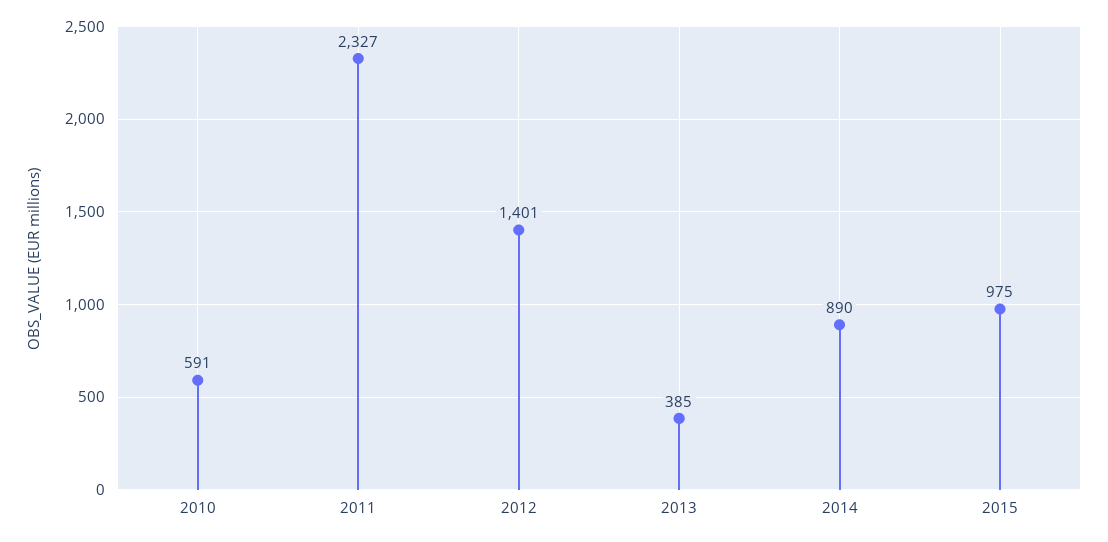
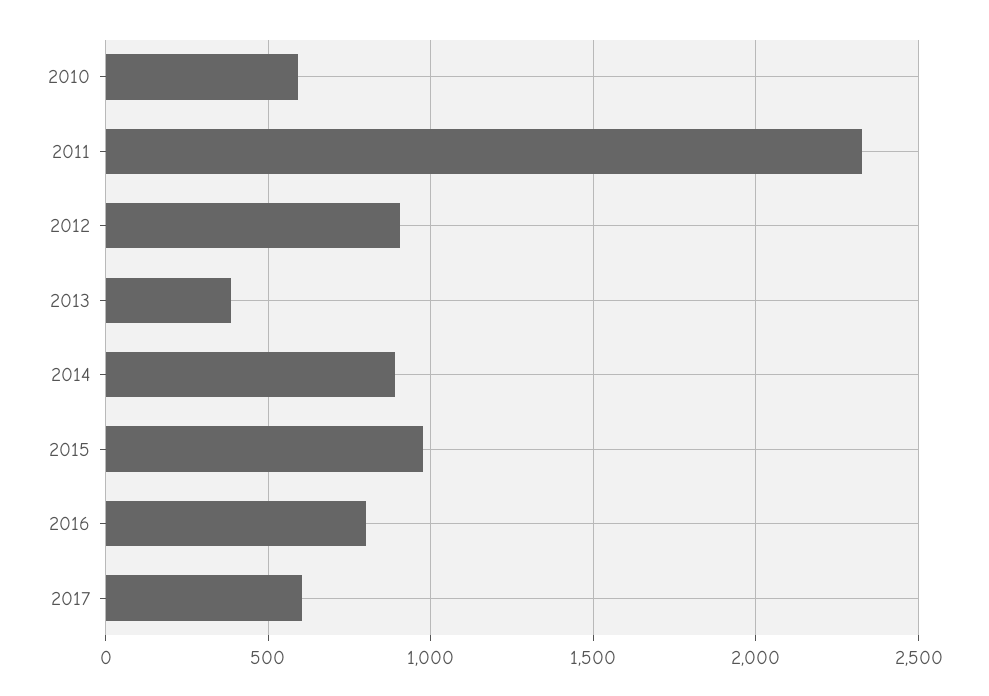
2012: 1401 -> 900
2016: none -> 800
2017: none -> 600

